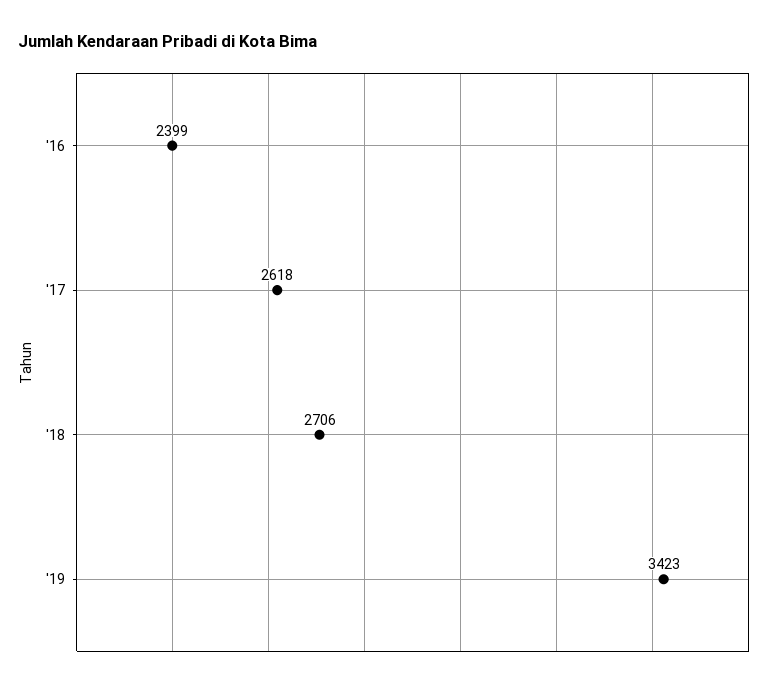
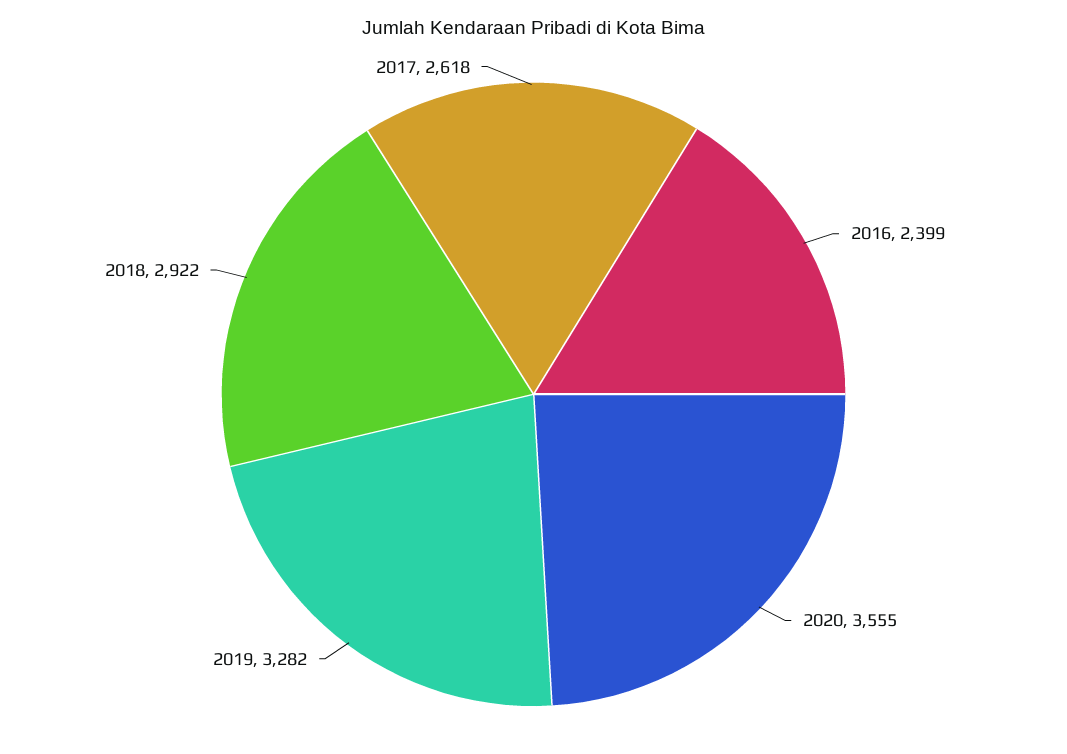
'18: 2706 -> 2922
'19: 3423 -> 3282
2020: none -> 3555

